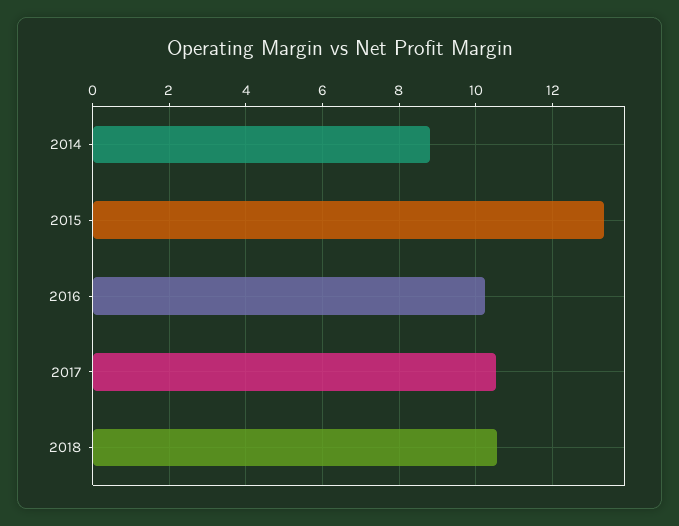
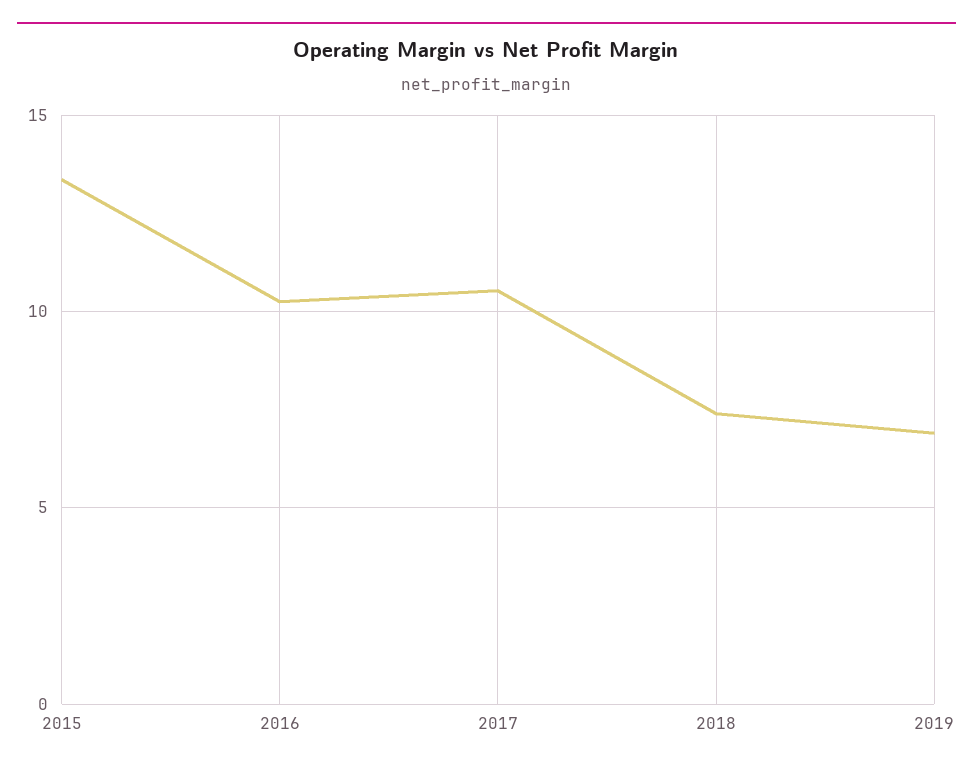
2014: 8.8 -> none
2018: 10.6 -> 7.5
2019: none -> 7

